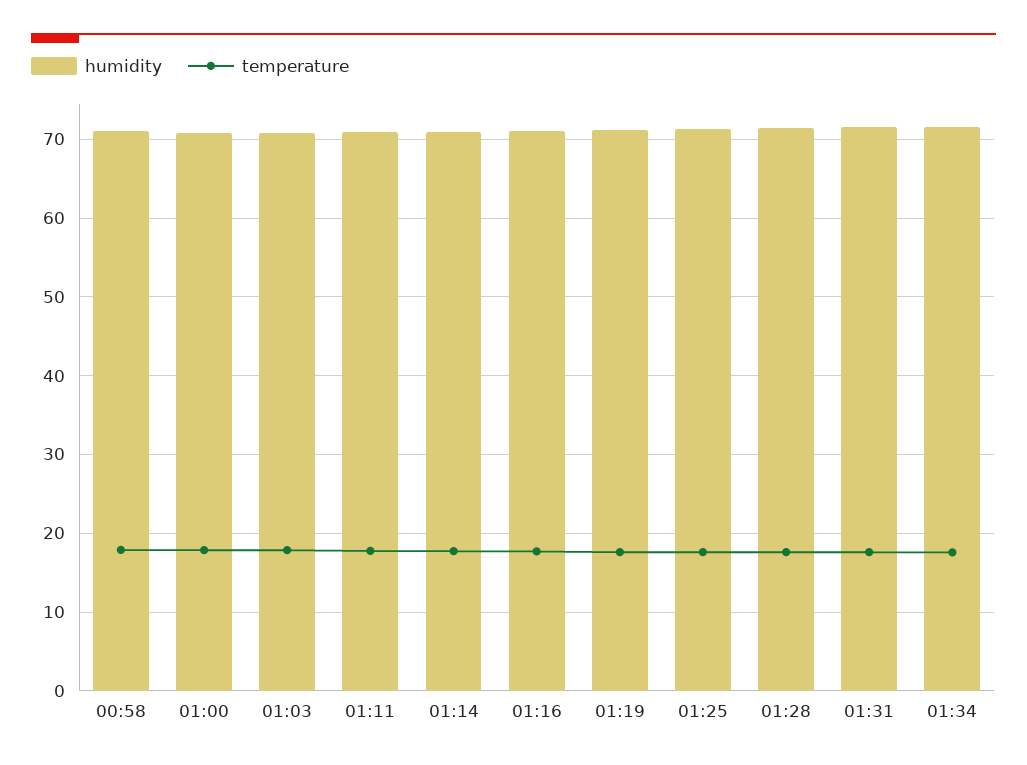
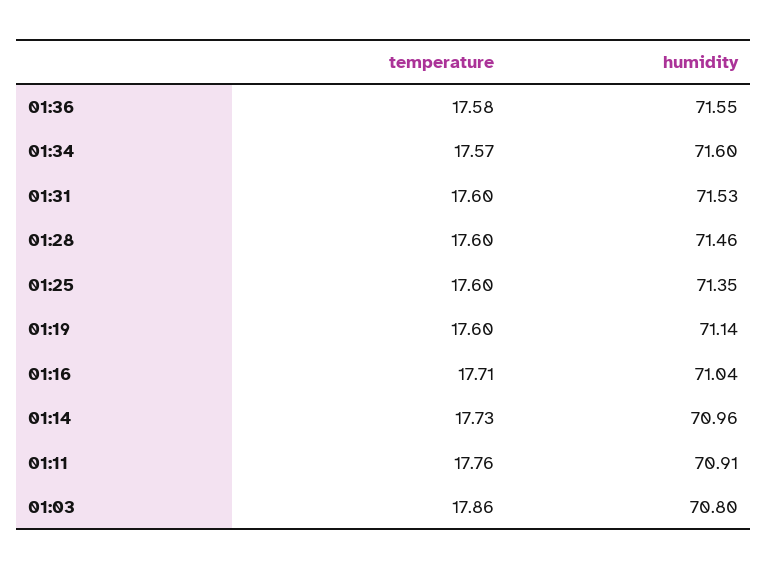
humidity, 00:58: 71 -> none
temperature, 00:58: 18 -> none
humidity, 01:00: 71 -> none
temperature, 01:00: 18 -> none
temperature, 01:36: none -> 17.58
humidity, 01:36: none -> 71.55

